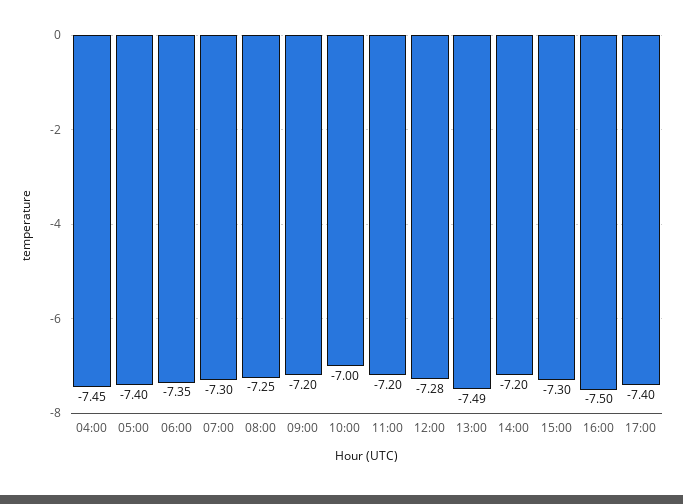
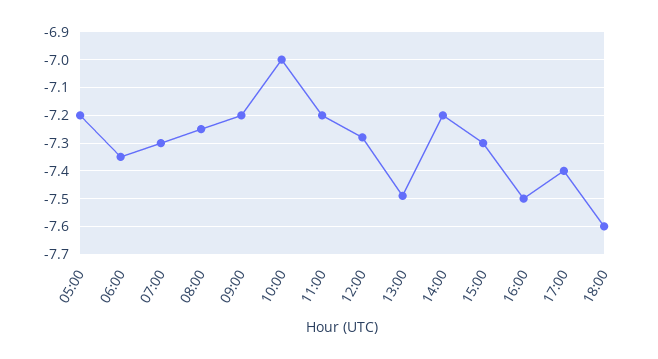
04:00: -7.45 -> none
05:00: -7.4 -> -7.2
18:00: none -> -7.6

